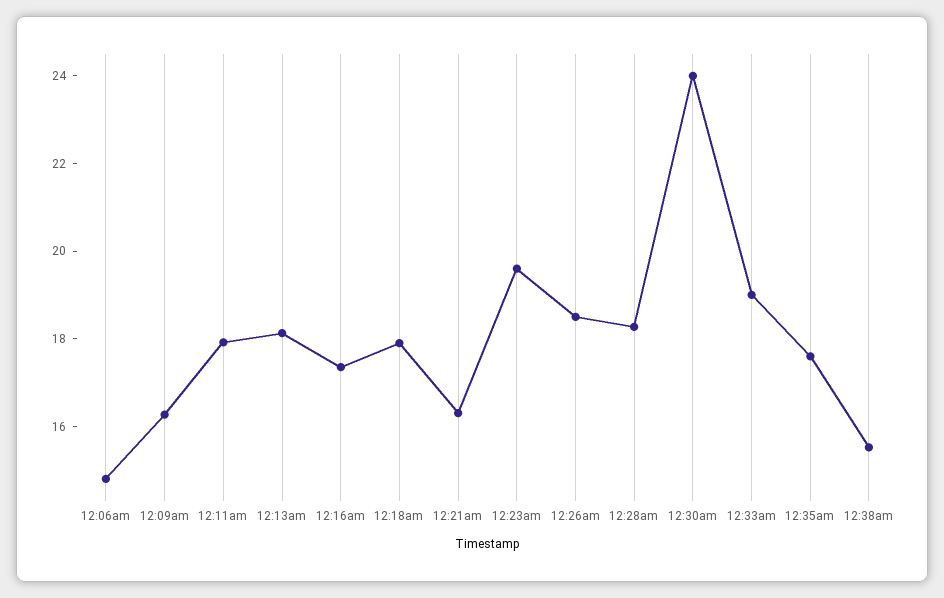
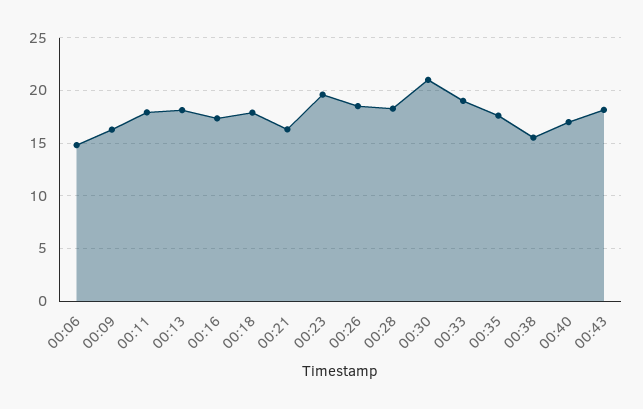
12:30am: 24 -> 21
00:40: none -> 17
00:43: none -> 18

